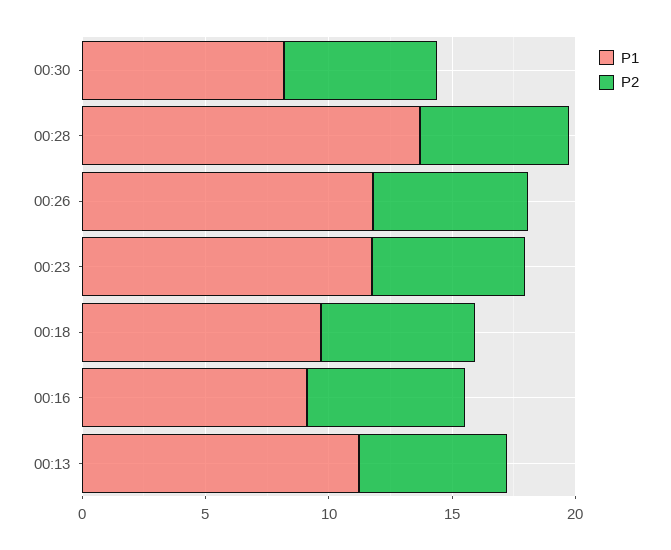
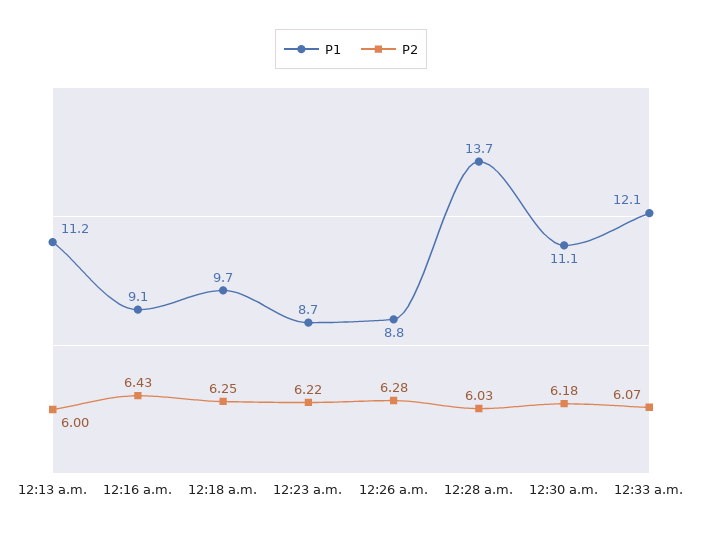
P1, 00:30: 8 -> 11.1
P1, 00:26: 12 -> 8.8
P1, 00:23: 12 -> 8.7
P1, 12:33 a.m.: none -> 12.1
P2, 12:33 a.m.: none -> 6.07

